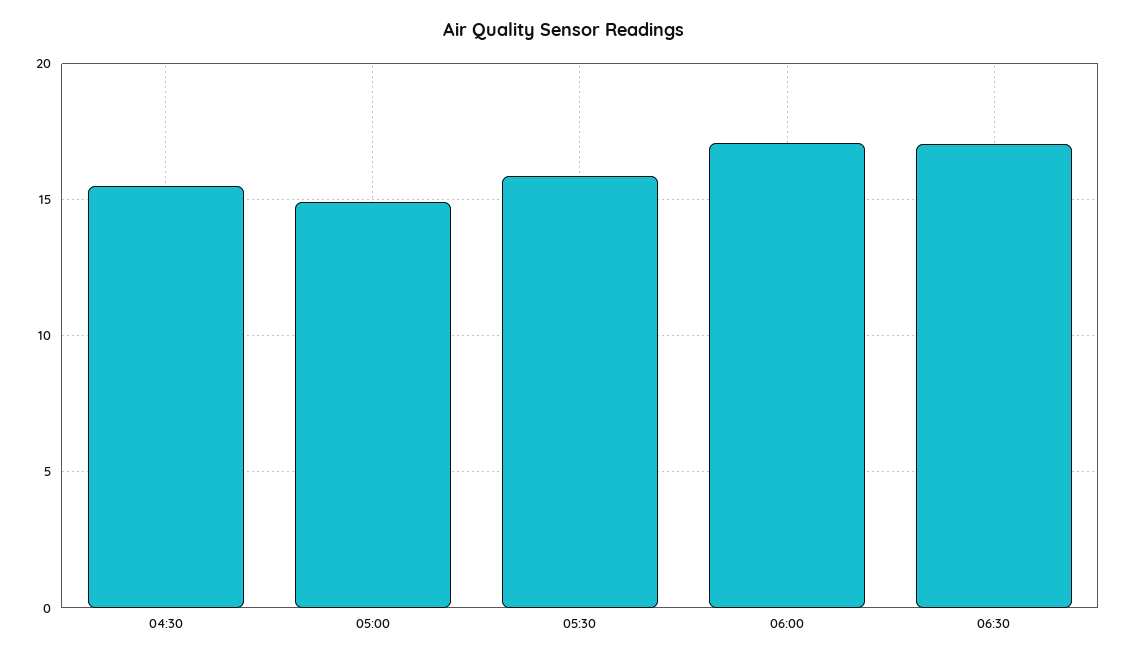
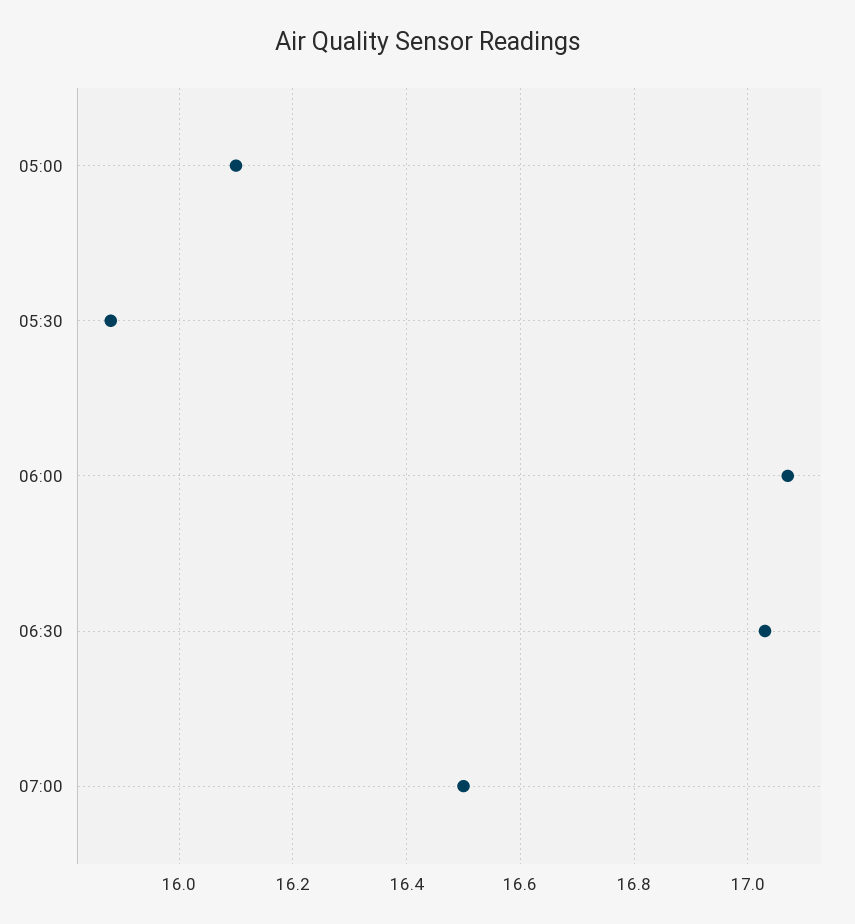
04:30: 15.5 -> none
05:00: 15 -> 16.1
07:00: none -> 16.5

